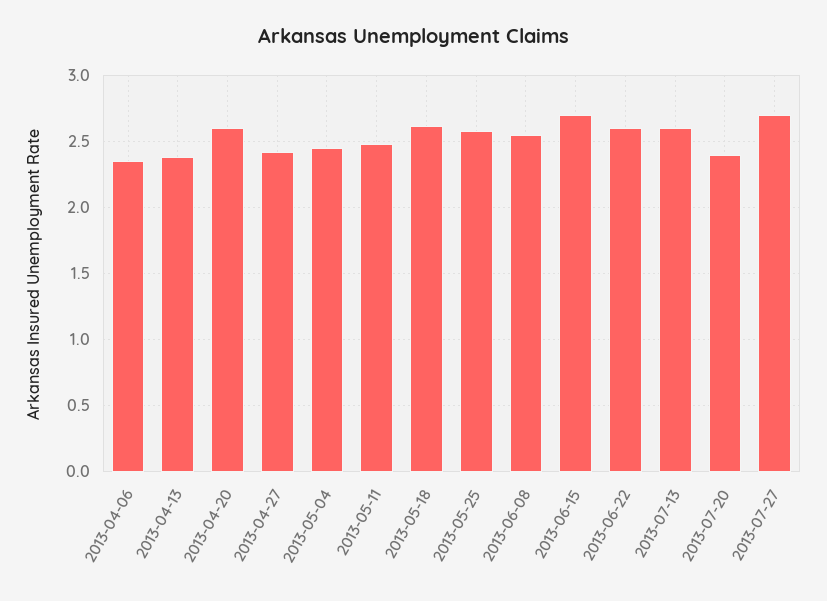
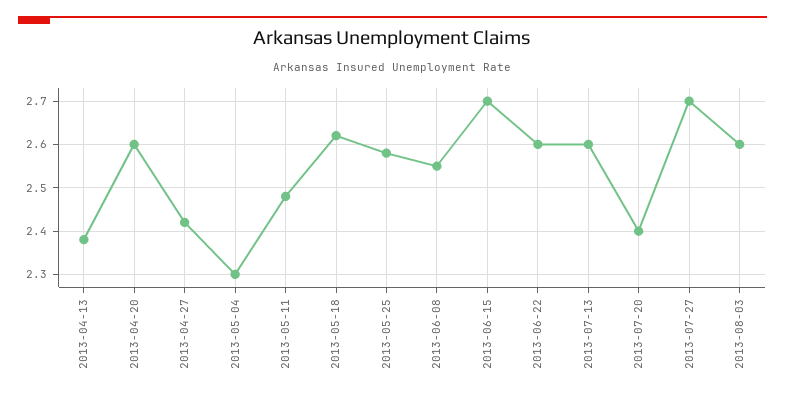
2013-04-06: 2.35 -> none
2013-05-04: 2.45 -> 2.3
2013-08-03: none -> 2.6

